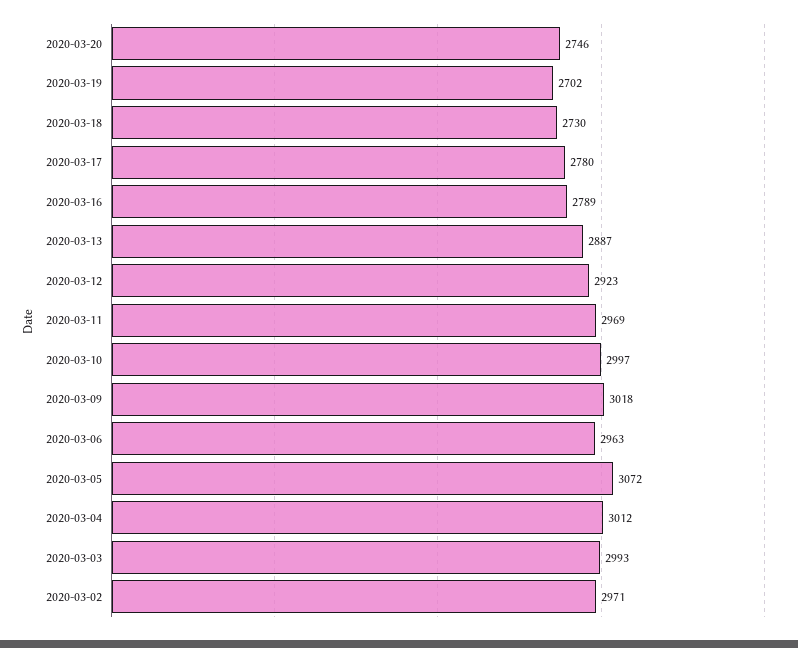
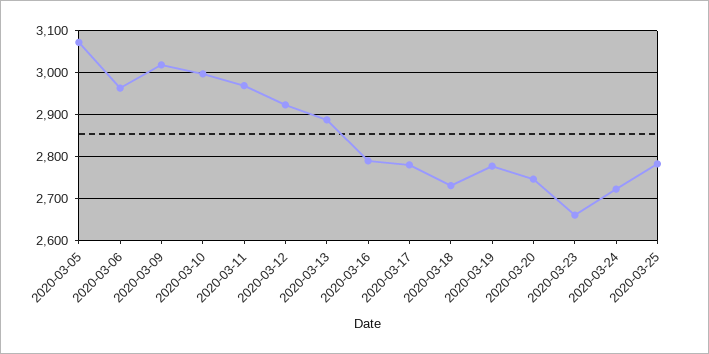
2020-03-19: 2702 -> 2780
2020-03-04: 3012 -> none
2020-03-03: 2993 -> none
2020-03-02: 2971 -> none
2020-03-23: none -> 2660
2020-03-24: none -> 2720
2020-03-25: none -> 2780

